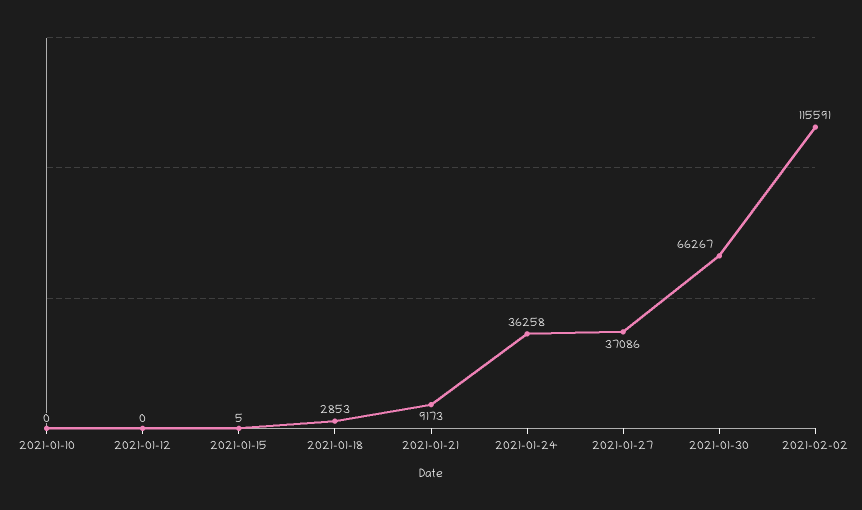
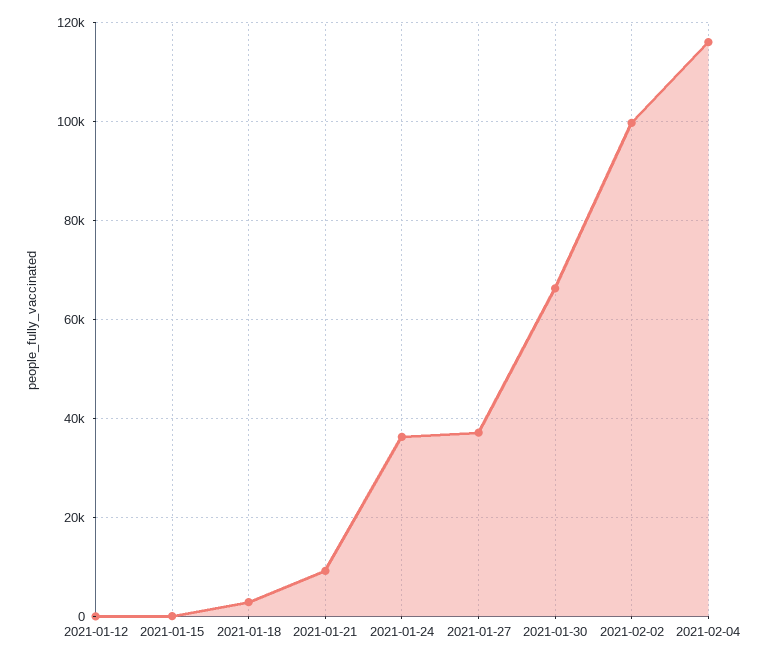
2021-01-10: 0 -> none
2021-02-02: 115591 -> 100000
2021-02-04: none -> 116000

